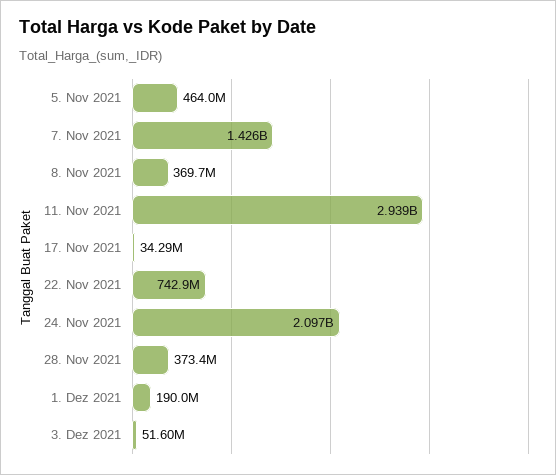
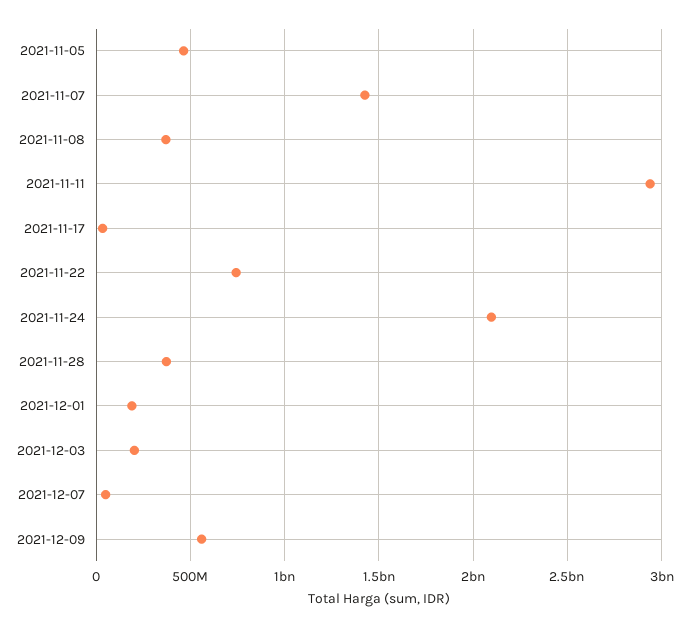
3. Dez 2021: 51600000 -> 200000000
2021-12-07: none -> 50000000
2021-12-09: none -> 550000000

